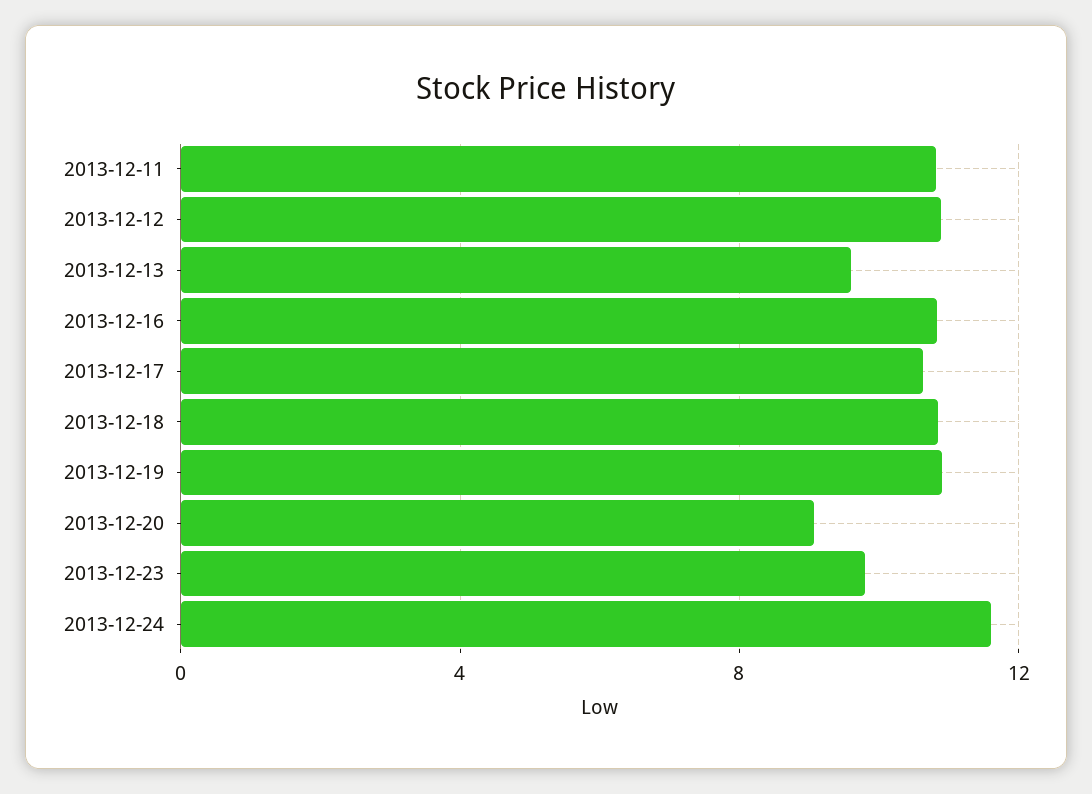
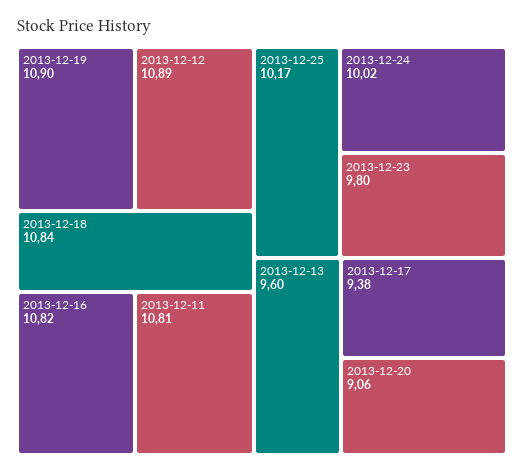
2013-12-17: 10.5 -> 9.38
2013-12-24: 11.5 -> 10.02
2013-12-25: none -> 10.17

